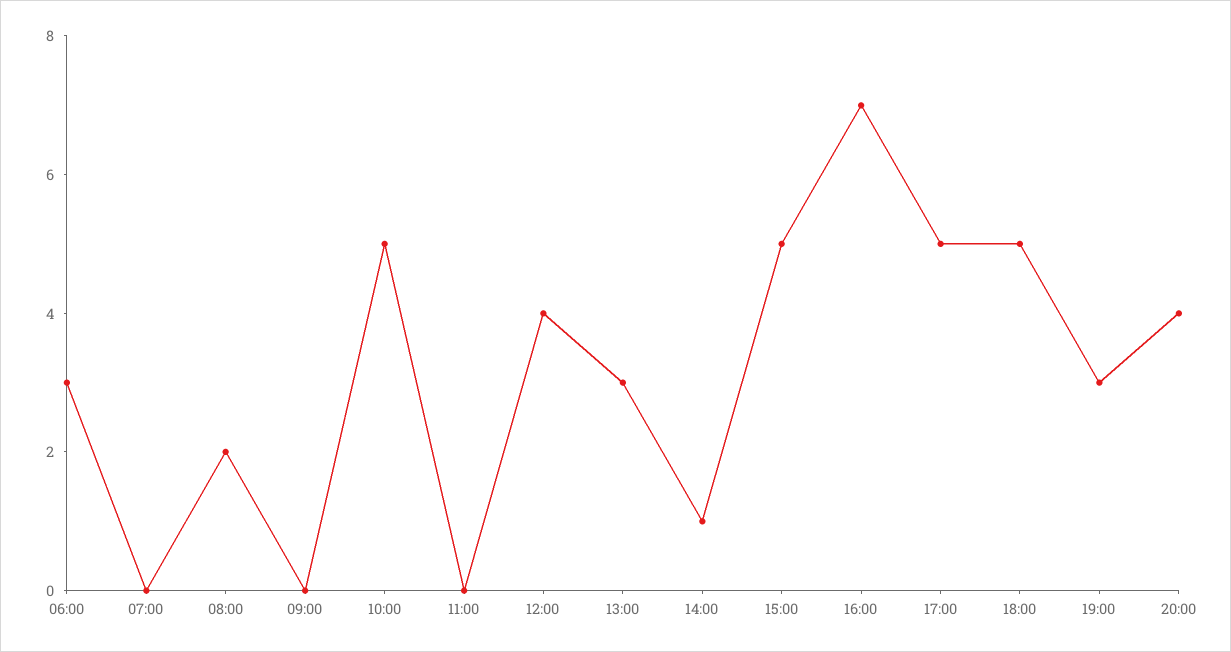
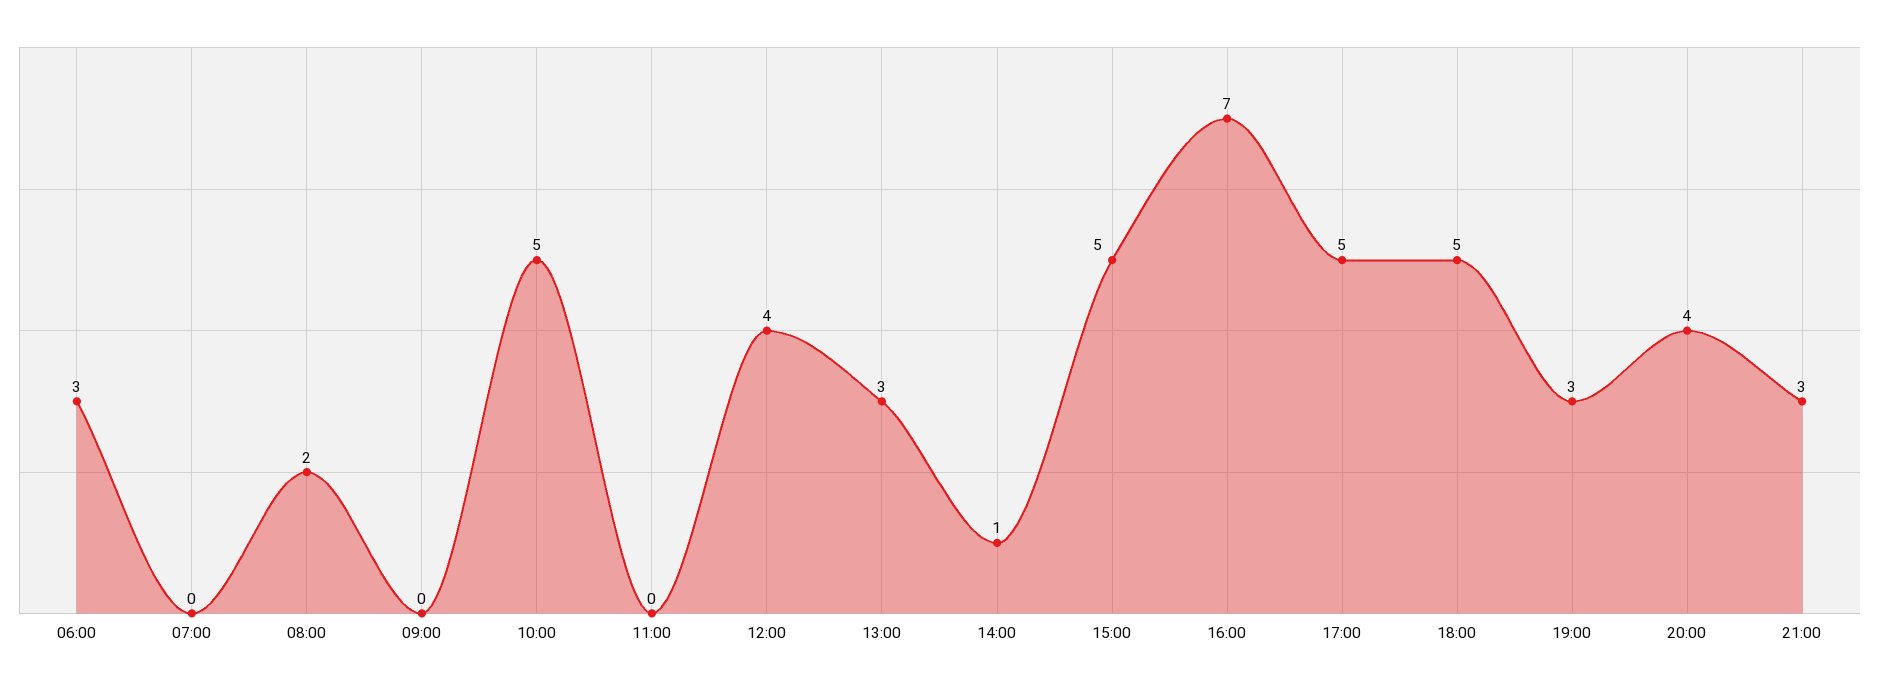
21:00: none -> 3

